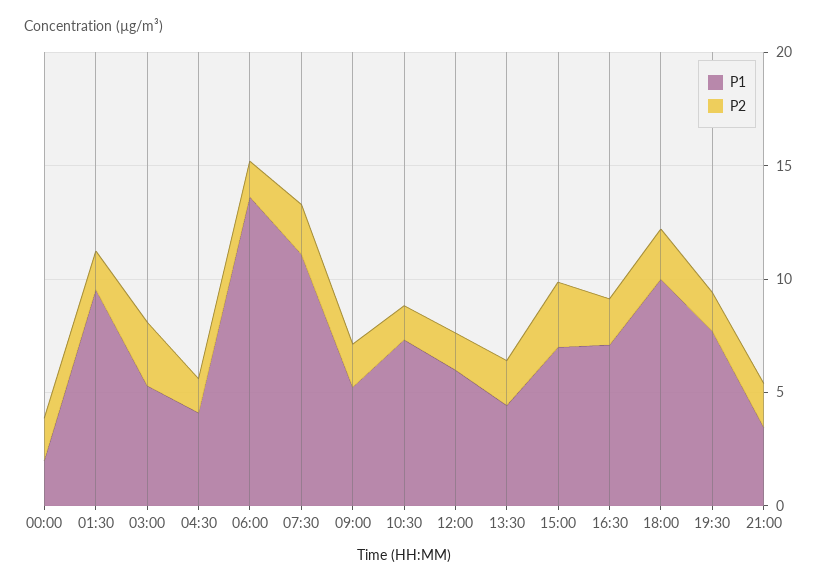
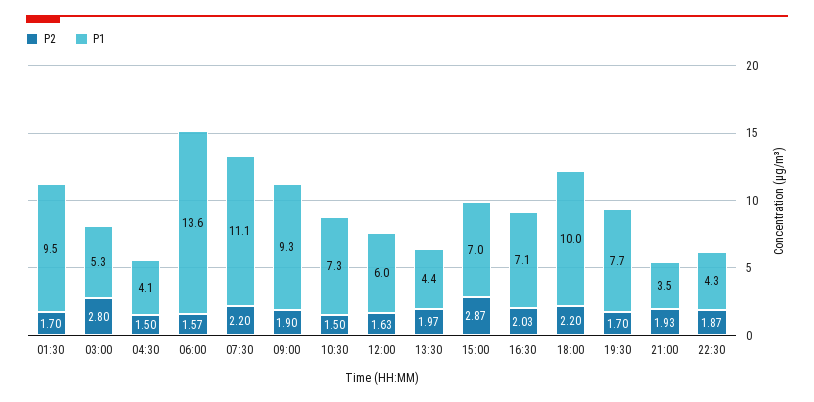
P1, 00:00: 2 -> none
P2, 00:00: 2 -> none
P1, 09:00: 5 -> 9.3
P2, 22:30: none -> 1.87
P1, 22:30: none -> 4.3

